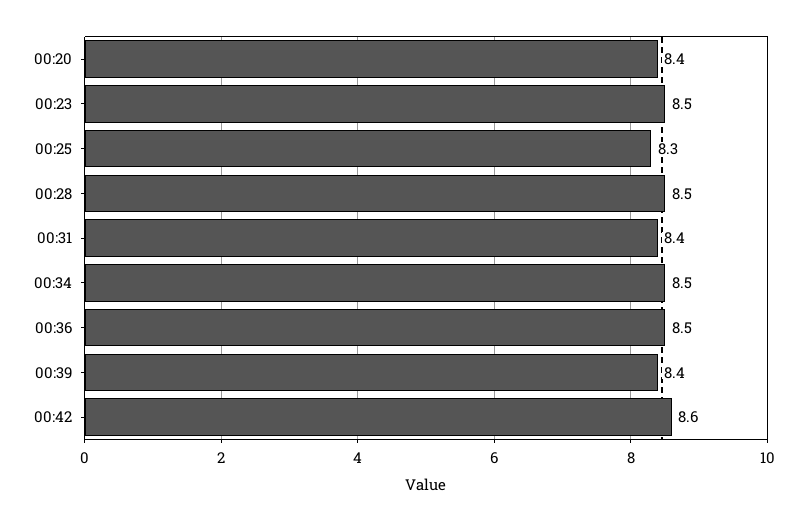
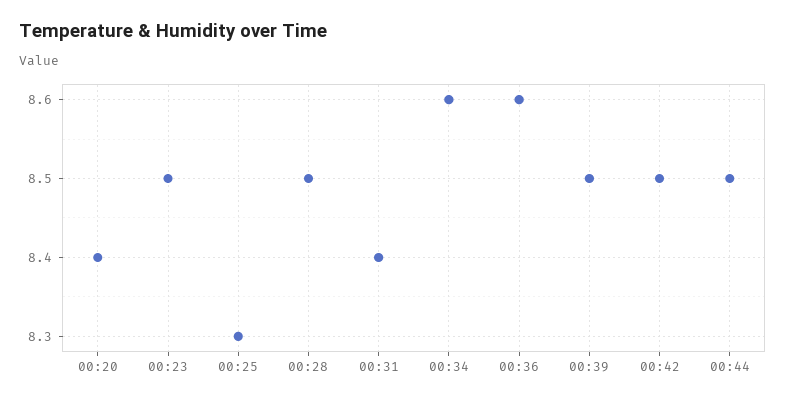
00:34: 8.5 -> 8.6
00:36: 8.5 -> 8.6
00:39: 8.4 -> 8.5
00:42: 8.6 -> 8.5
00:44: none -> 8.5

